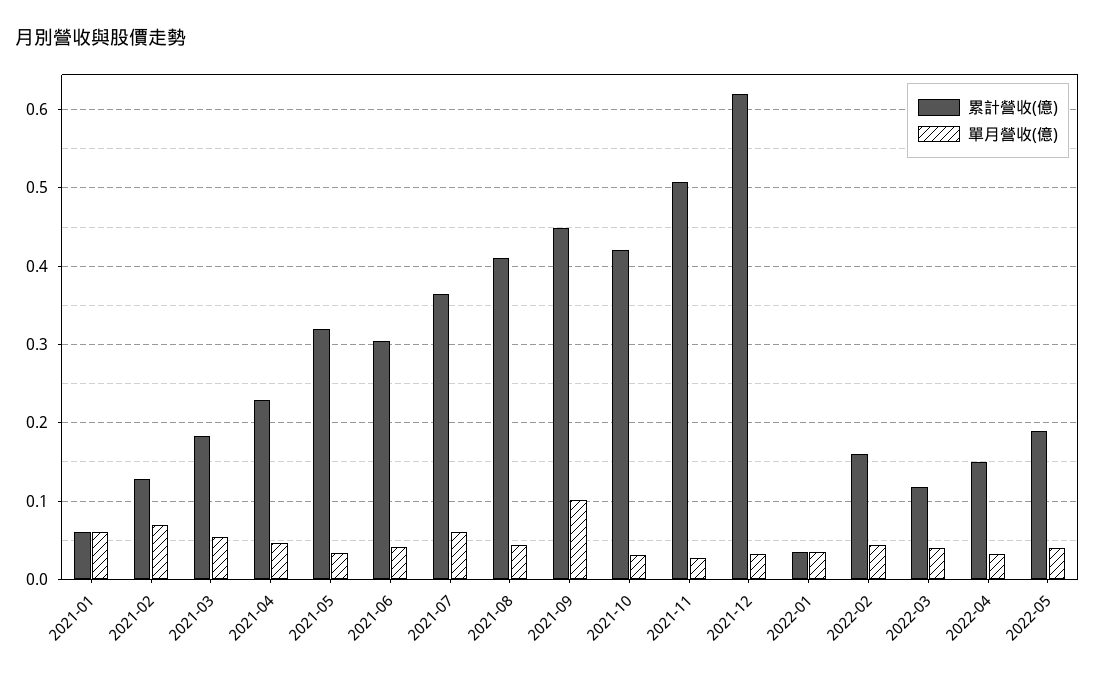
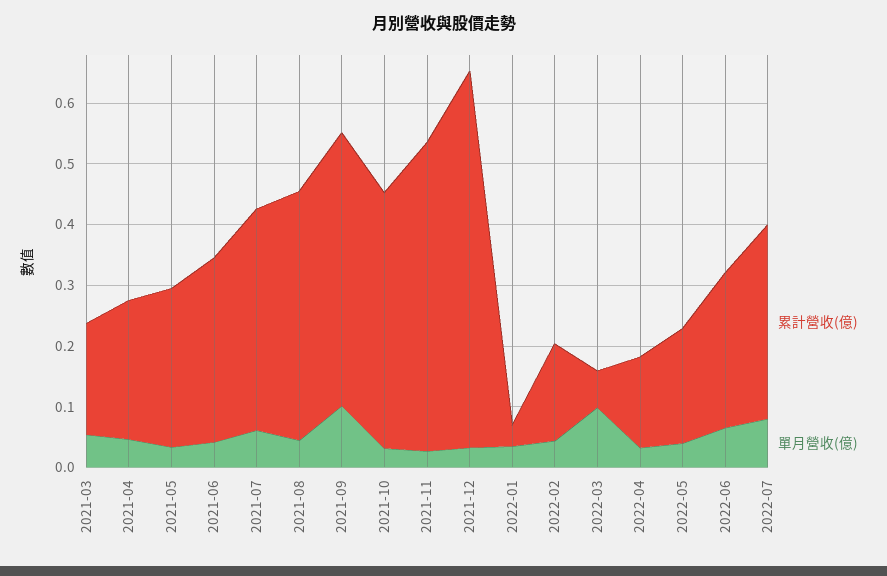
累計營收(億), 2021-01: 0.06 -> none
單月營收(億), 2021-01: 0.06 -> none
累計營收(億), 2021-02: 0.13 -> none
單月營收(億), 2021-02: 0.07 -> none
累計營收(億), 2021-05: 0.32 -> 0.26
累計營收(億), 2022-03: 0.12 -> 0.06
單月營收(億), 2022-03: 0.04 -> 0.1
累計營收(億), 2022-06: none -> 0.26
單月營收(億), 2022-06: none -> 0.06
累計營收(億), 2022-07: none -> 0.32
單月營收(億), 2022-07: none -> 0.08

